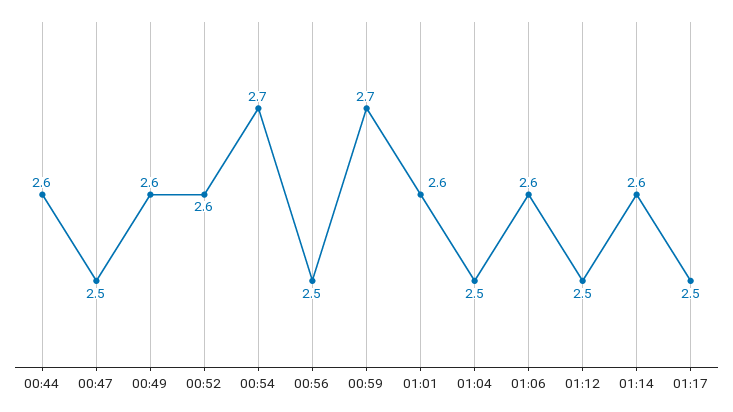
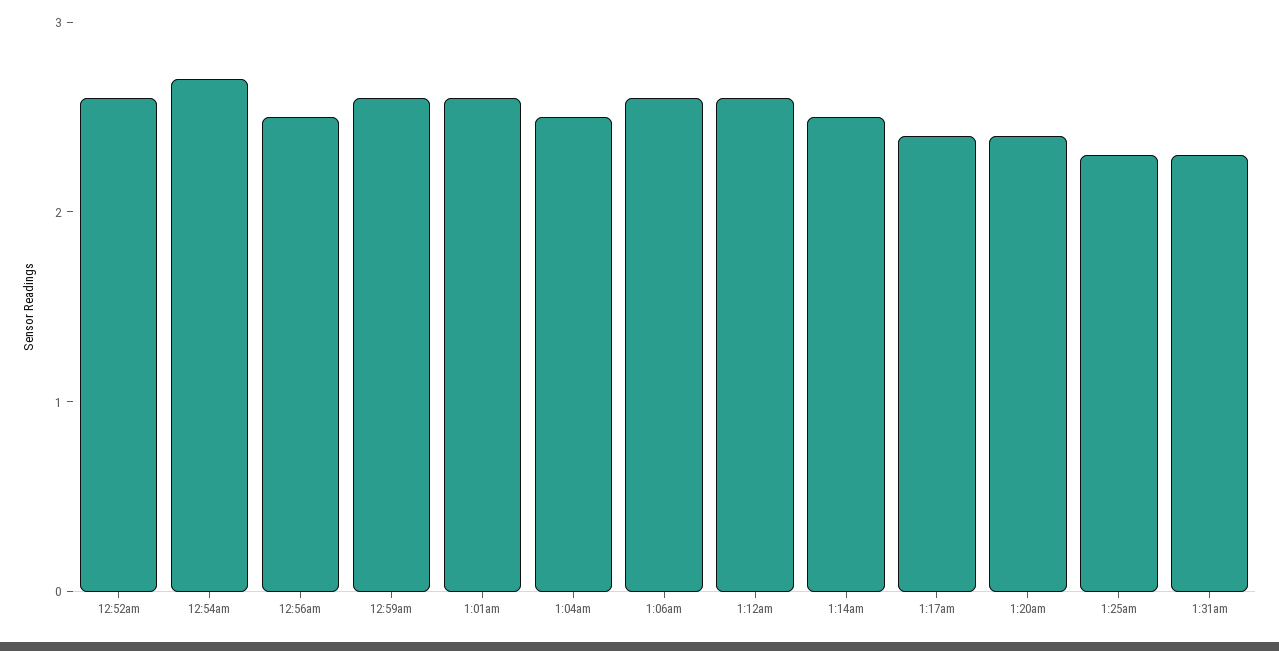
00:44: 2.6 -> none
00:47: 2.5 -> none
00:49: 2.6 -> none
00:59: 2.7 -> 2.6
01:12: 2.5 -> 2.6
01:14: 2.6 -> 2.5
01:17: 2.5 -> 2.4
1:20am: none -> 2.4
1:25am: none -> 2.3
1:31am: none -> 2.3

